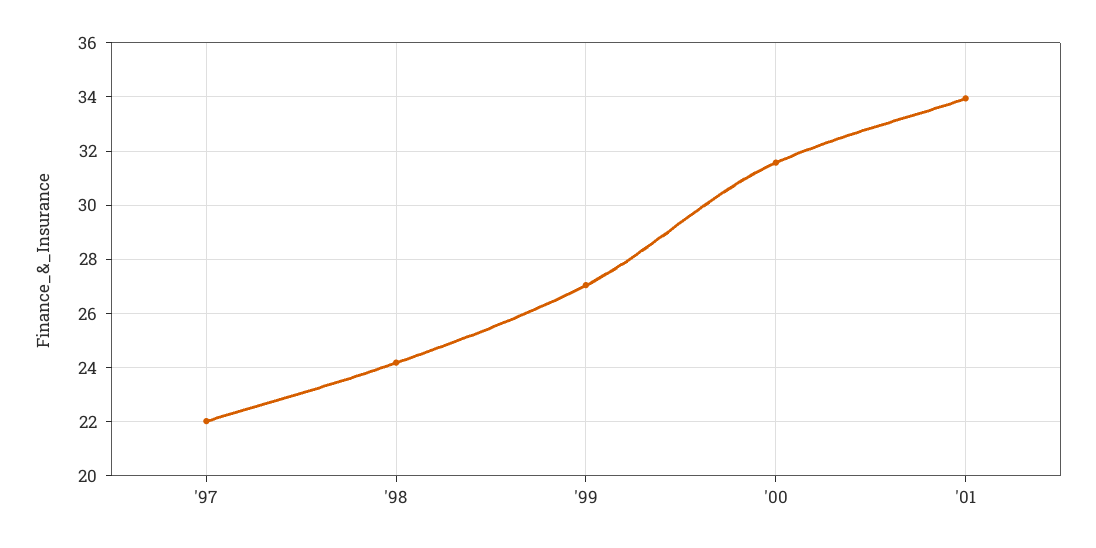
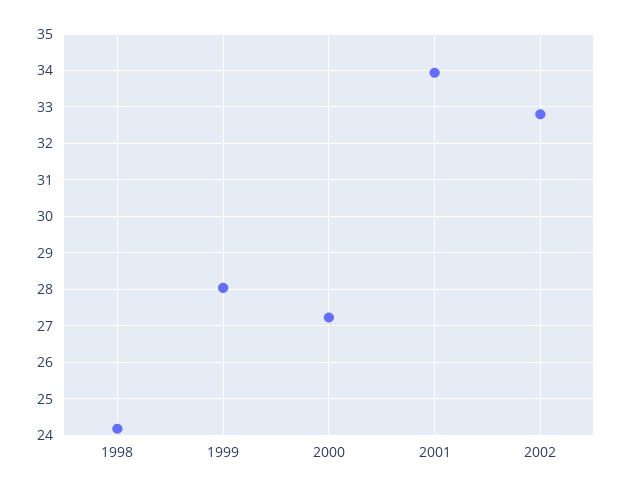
'97: 22 -> none
'99: 27 -> 28
'00: 31.5 -> 27.2
2002: none -> 32.8

